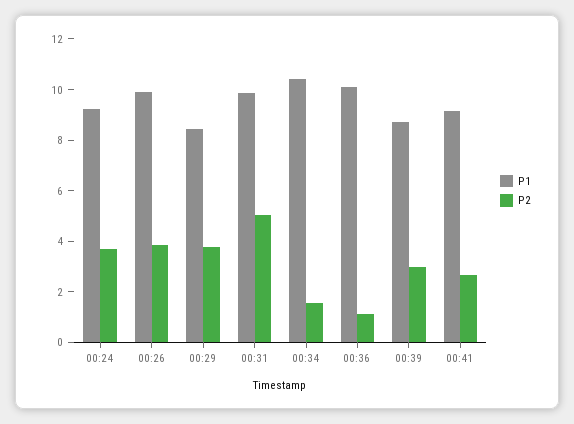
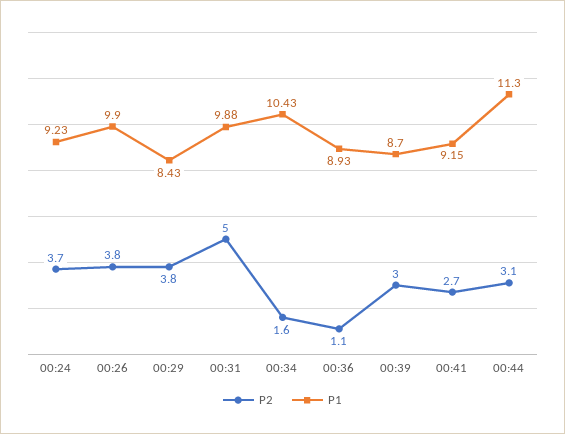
P1, 00:36: 10 -> 8.93
P2, 00:44: none -> 3.1
P1, 00:44: none -> 11.3

